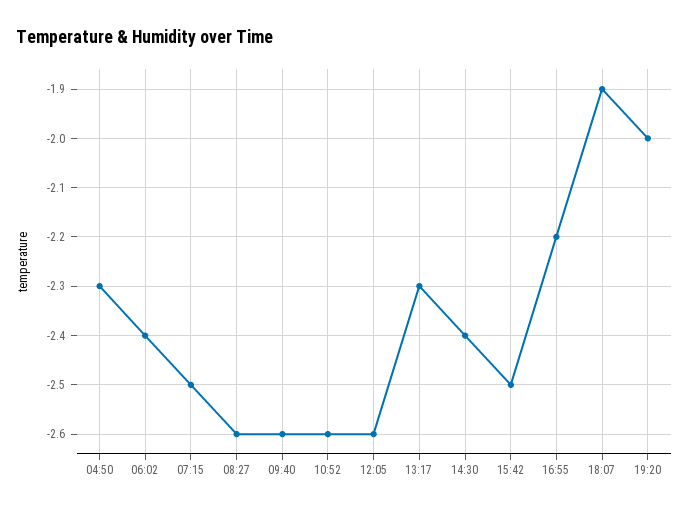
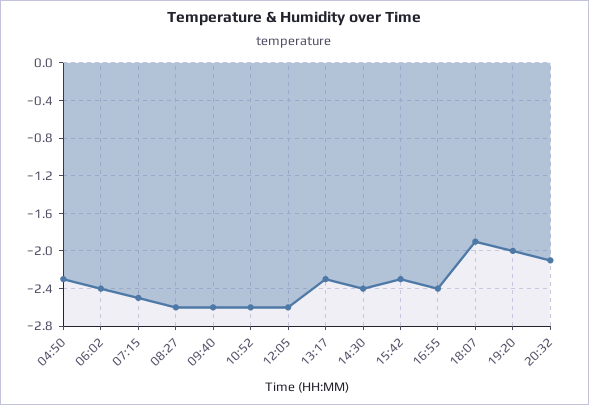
15:42: -2.5 -> -2.3
16:55: -2.2 -> -2.4
20:32: none -> -2.1

